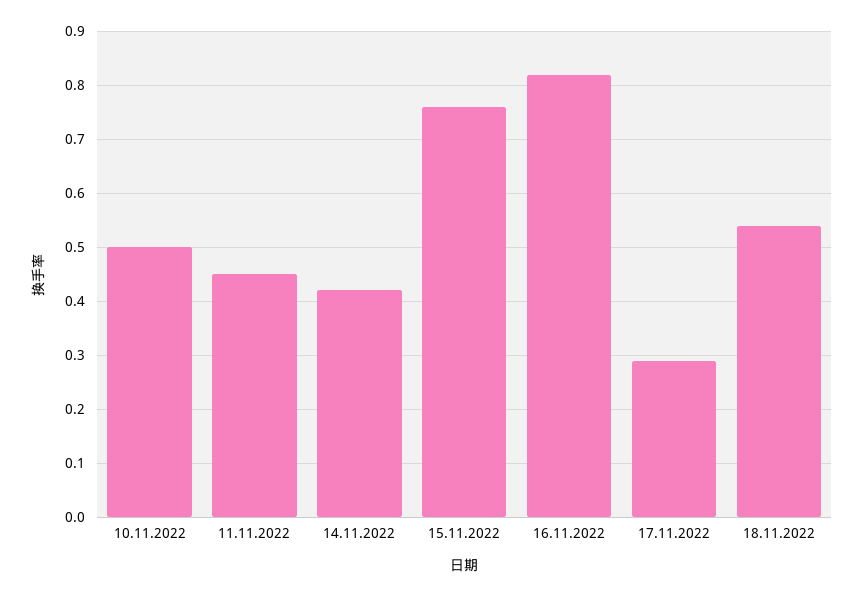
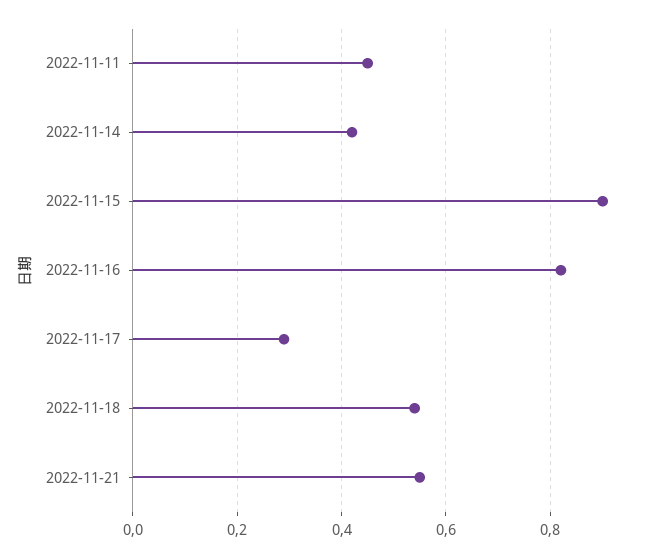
10.11.2022: 0.5 -> none
15.11.2022: 0.75 -> 0.9
2022-11-21: none -> 0.55

